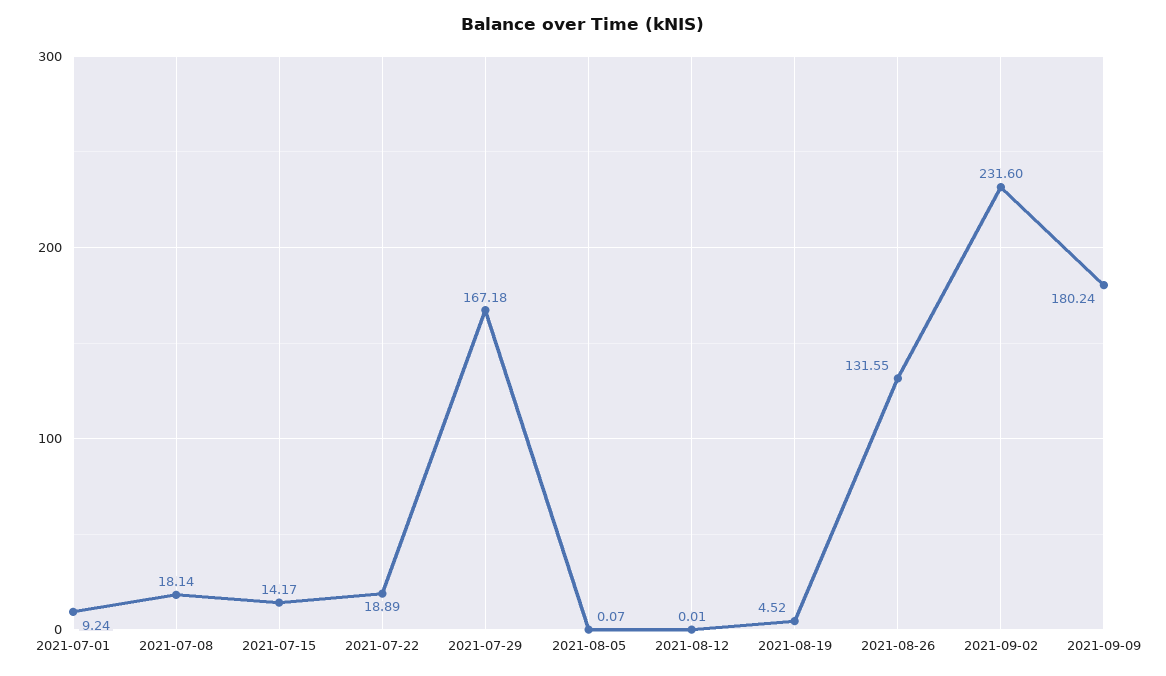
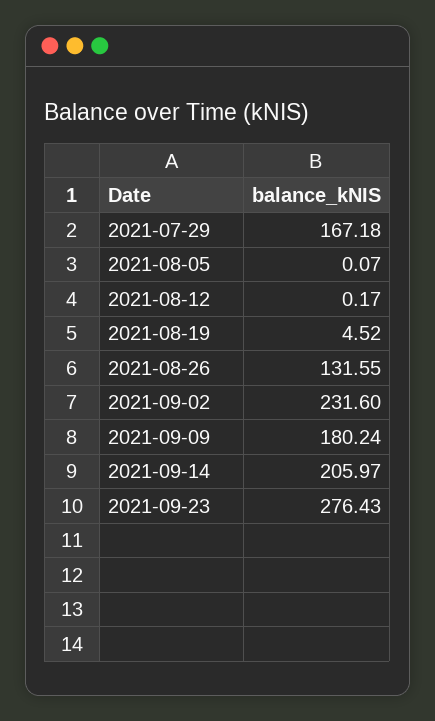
2021-07-01: 9.24 -> none
2021-07-08: 18.14 -> none
2021-07-15: 14.17 -> none
2021-07-22: 18.89 -> none
2021-08-12: 0.01 -> 0.17
2021-09-14: none -> 205.97
2021-09-23: none -> 276.43

